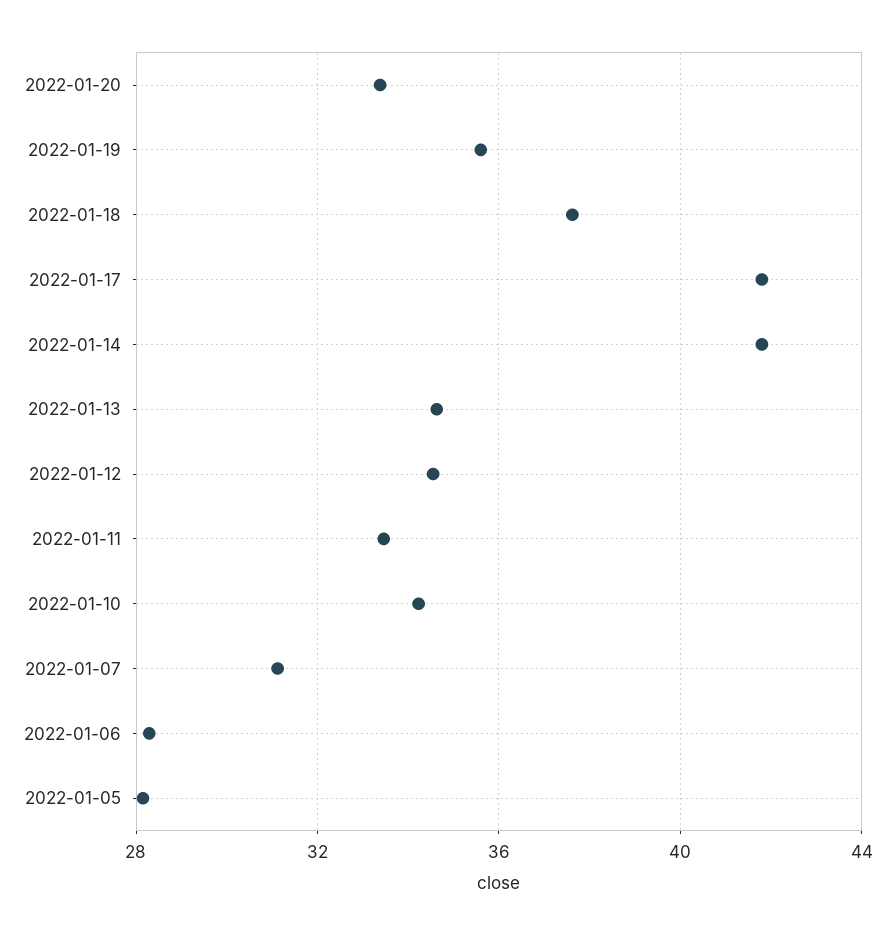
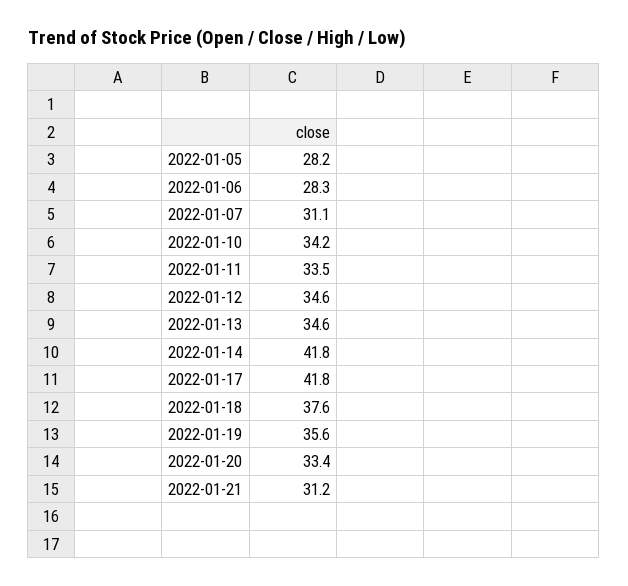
2022-01-21: none -> 31.2

